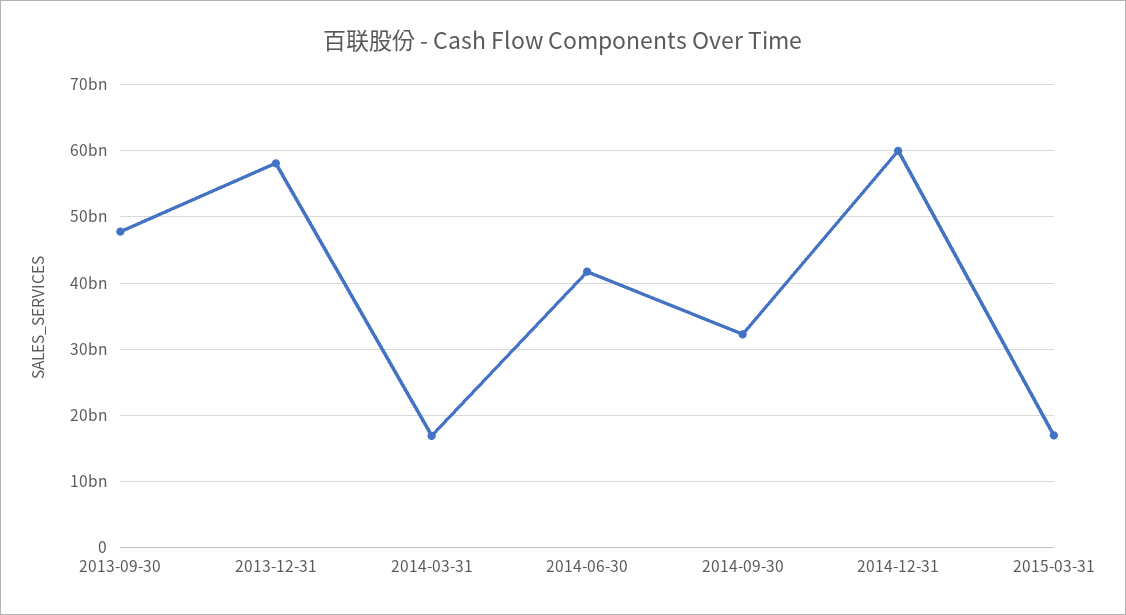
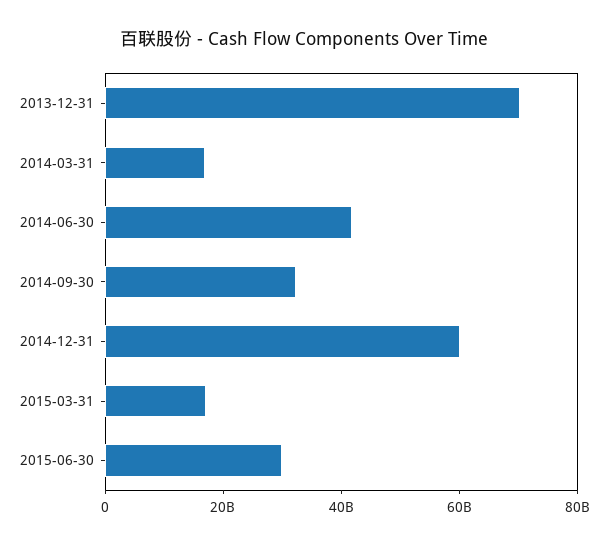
2013-09-30: 48000000000 -> none
2013-12-31: 58000000000 -> 70000000000
2015-06-30: none -> 30000000000

